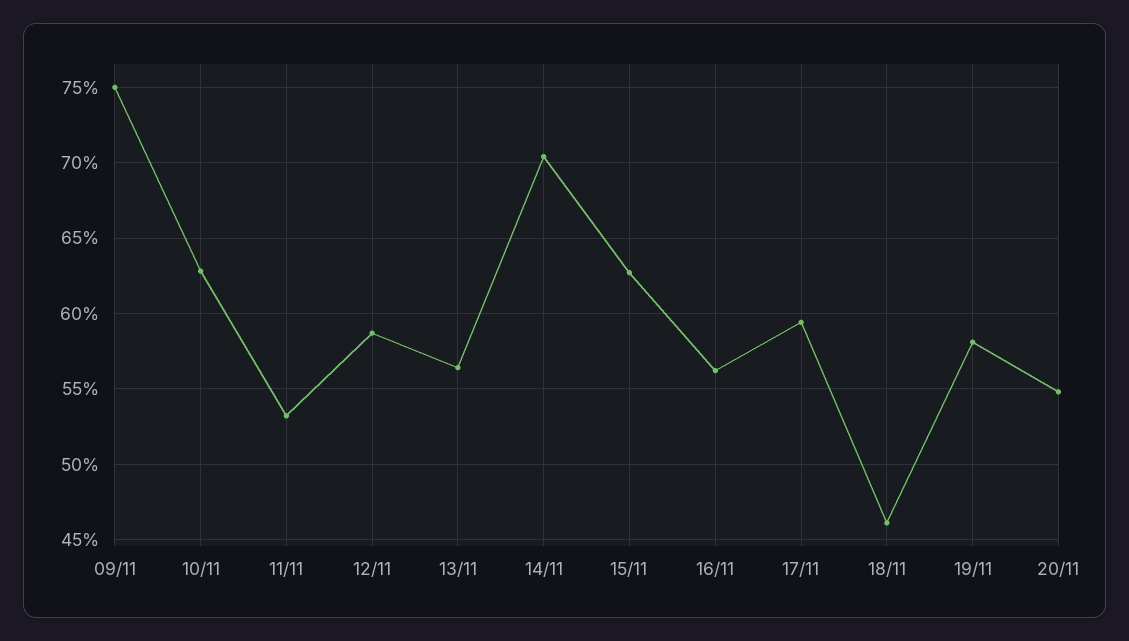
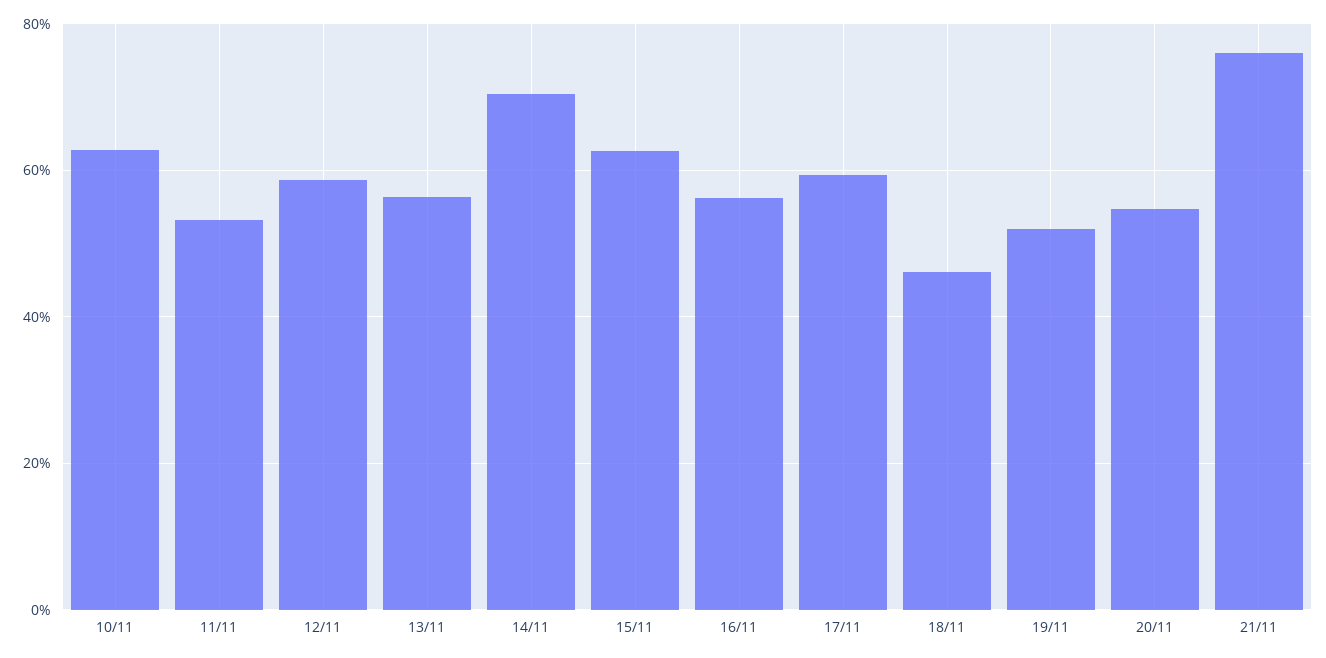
09/11: 75 -> none
19/11: 58 -> 52
21/11: none -> 76

